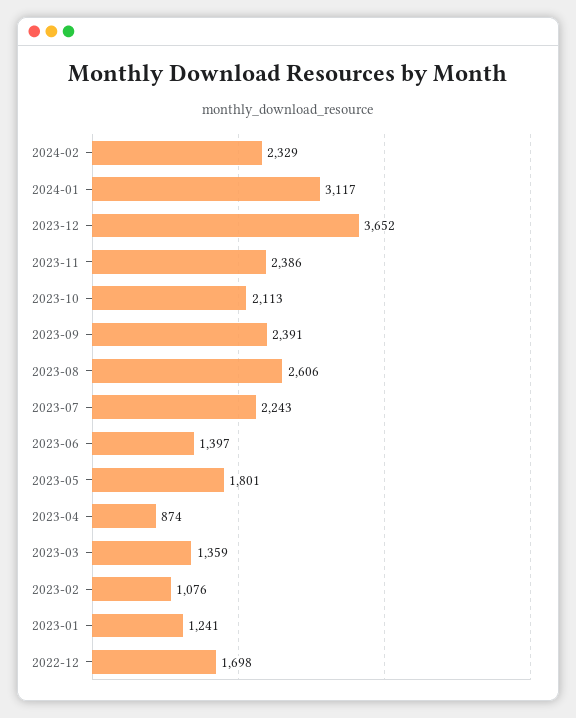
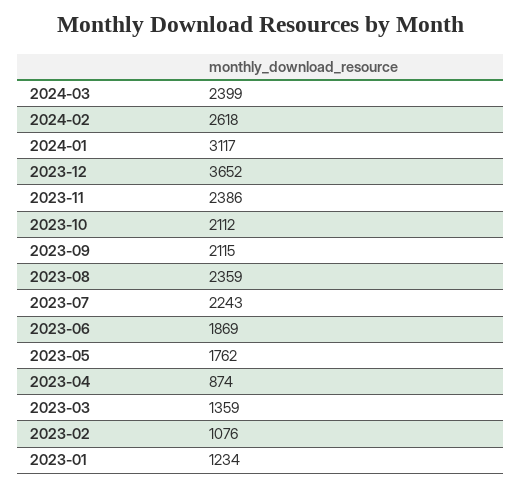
2024-02: 2329 -> 2618
2023-10: 2113 -> 2112
2023-09: 2391 -> 2115
2023-08: 2606 -> 2359
2023-06: 1397 -> 1869
2023-05: 1801 -> 1762
2023-01: 1241 -> 1234
2022-12: 1698 -> none
2024-03: none -> 2399

